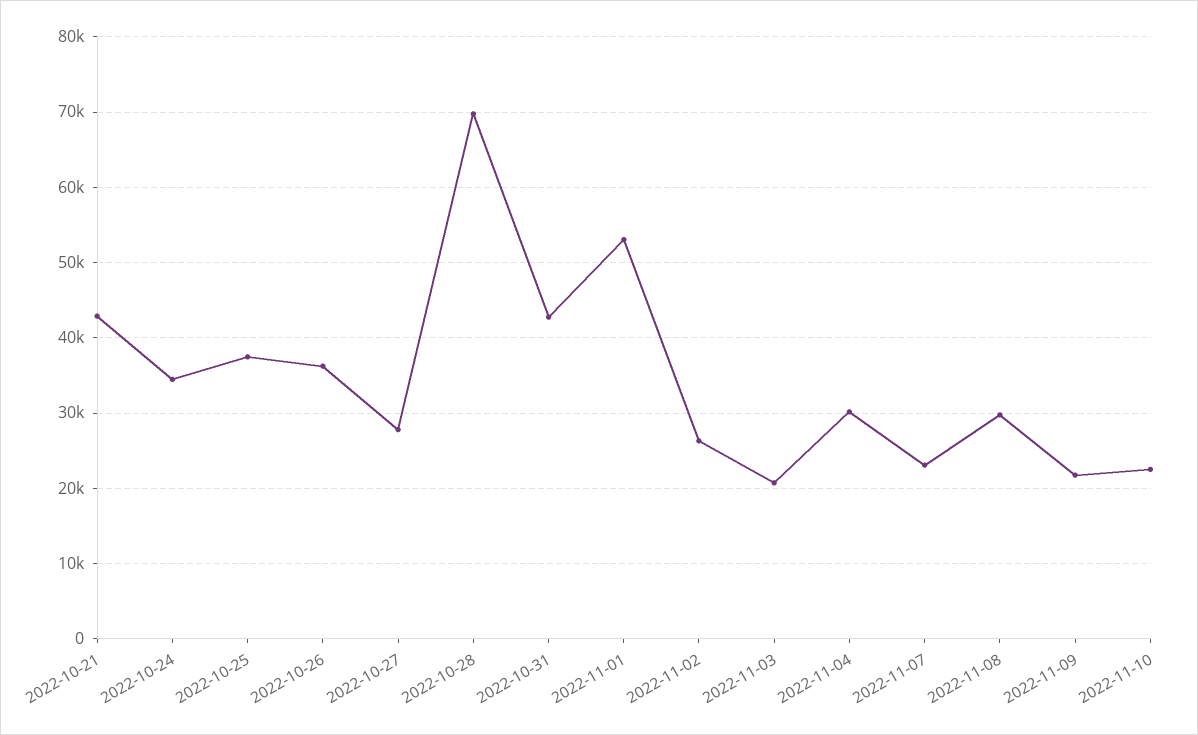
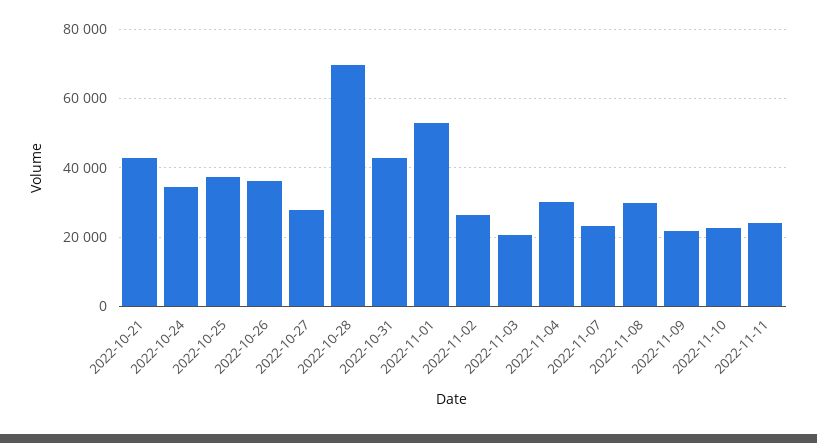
2022-11-11: none -> 24000

